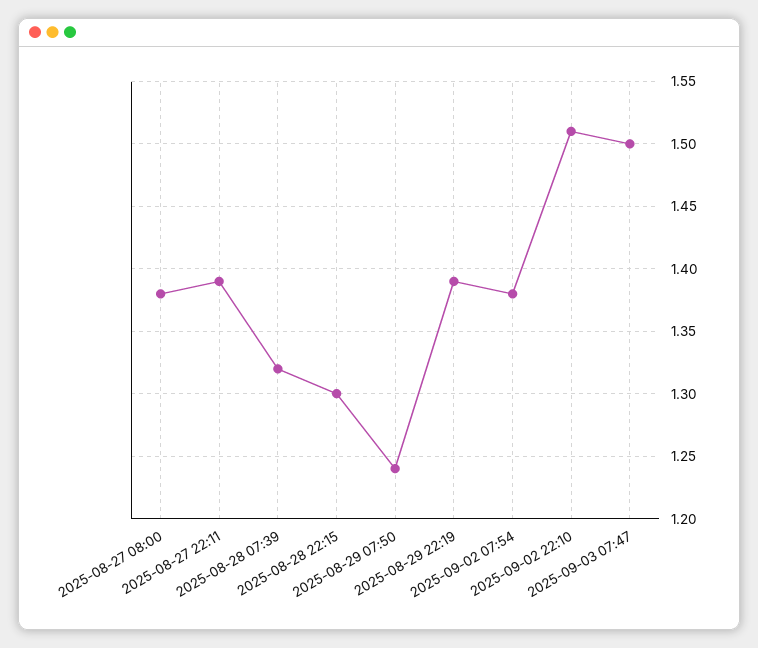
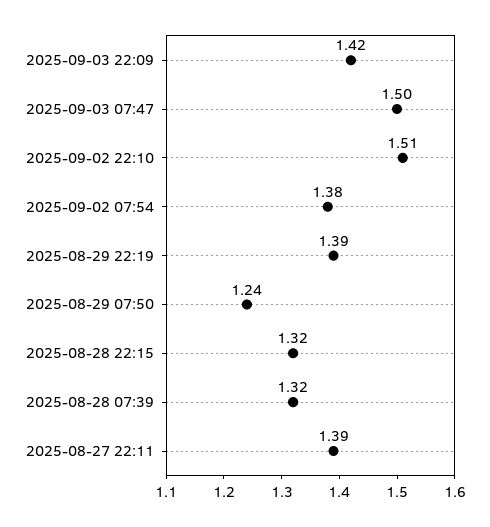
2025-08-27 08:00: 1.38 -> none
2025-08-28 22:15: 1.3 -> 1.32
2025-09-03 22:09: none -> 1.42

